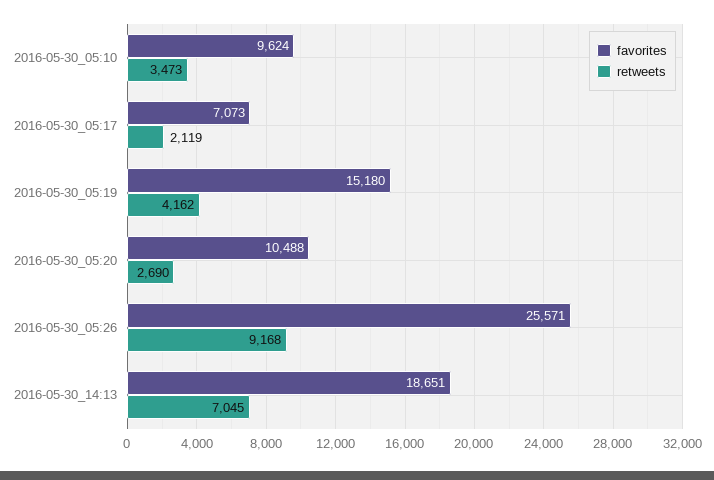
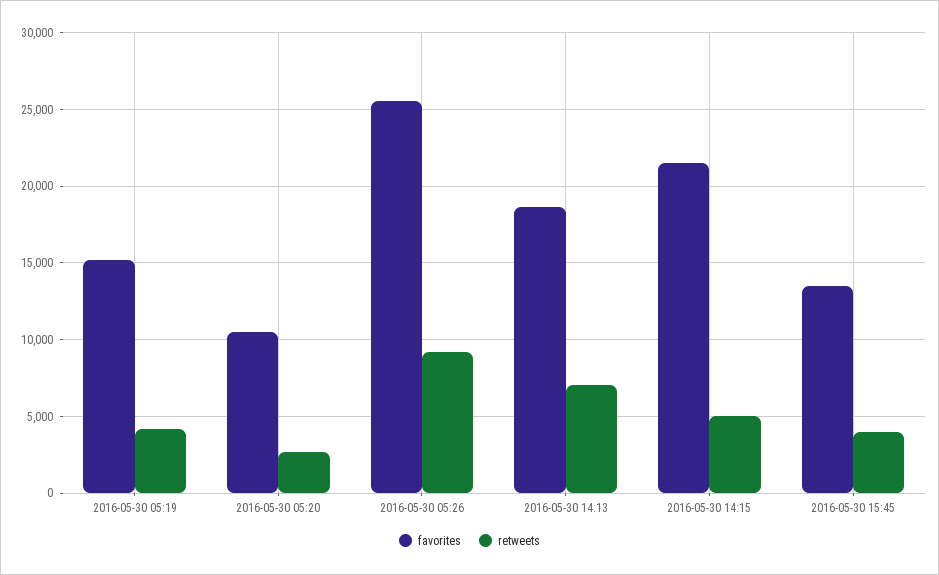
favorites, 2016-05-30_05:10: 9624 -> none
retweets, 2016-05-30_05:10: 3473 -> none
favorites, 2016-05-30_05:17: 7073 -> none
retweets, 2016-05-30_05:17: 2119 -> none
favorites, 2016-05-30 14:15: none -> 21500
retweets, 2016-05-30 14:15: none -> 5000
favorites, 2016-05-30 15:45: none -> 13500
retweets, 2016-05-30 15:45: none -> 4000

